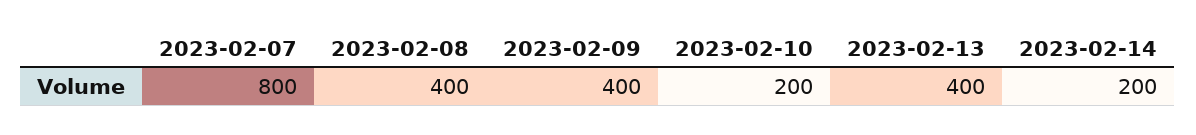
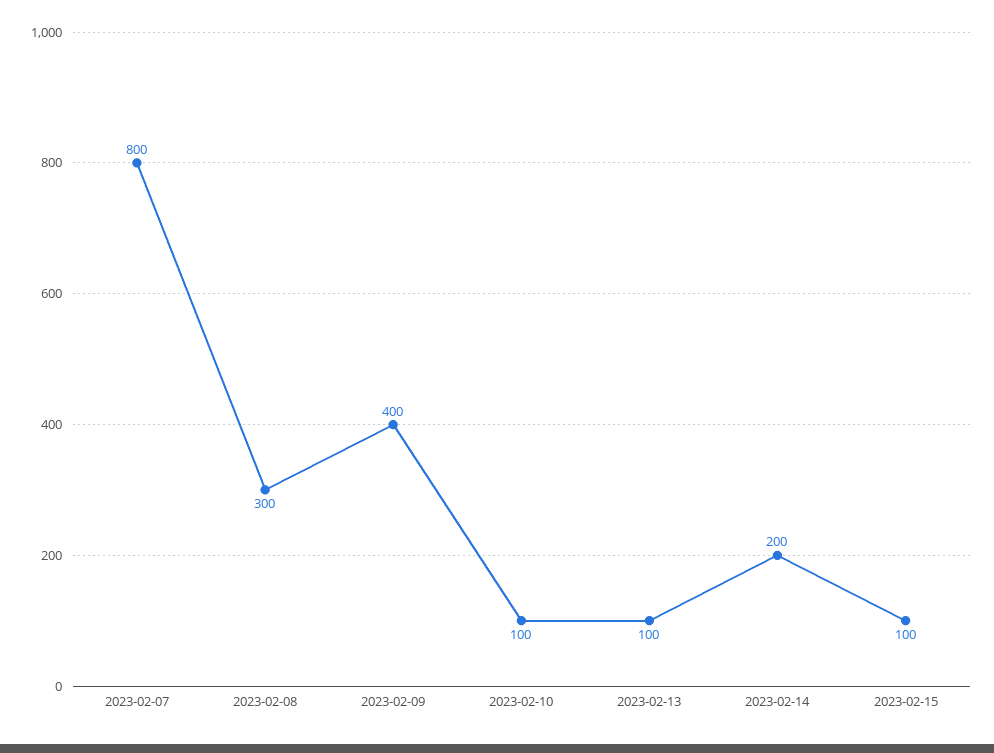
2023-02-08: 400 -> 300
2023-02-10: 200 -> 100
2023-02-13: 400 -> 100
2023-02-15: none -> 100

